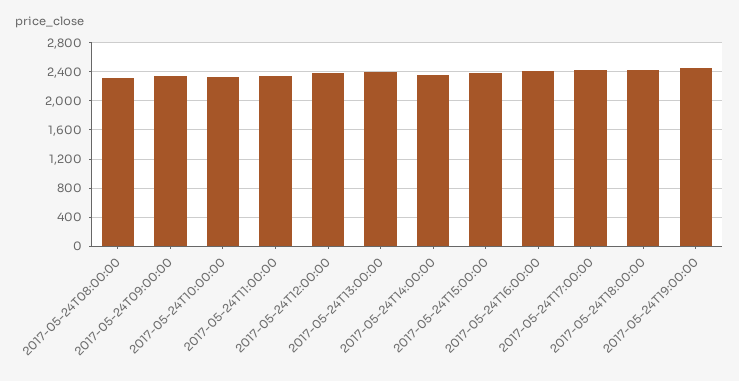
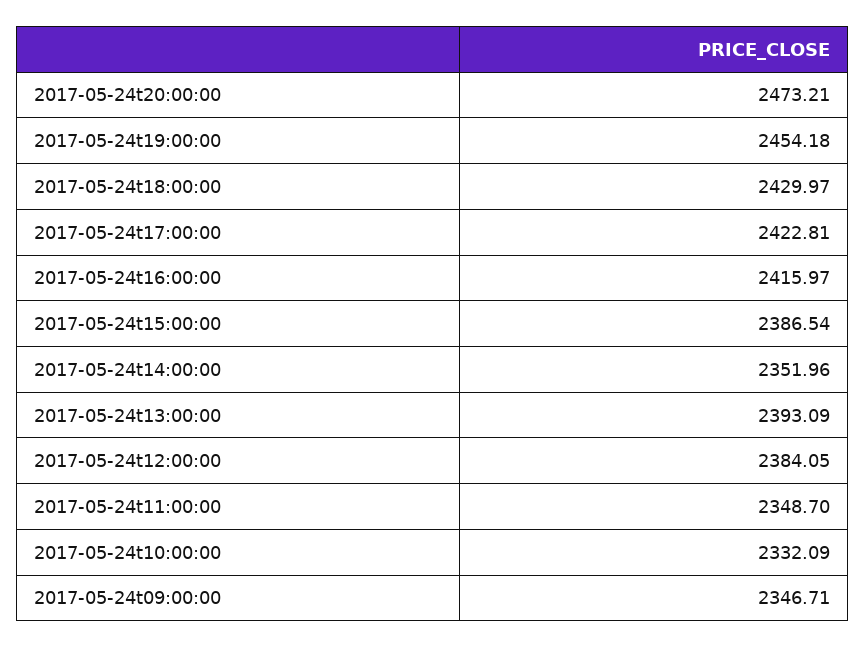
2017-05-24T08:00:00: 2300 -> none
2017-05-24t20:00:00: none -> 2473.21

